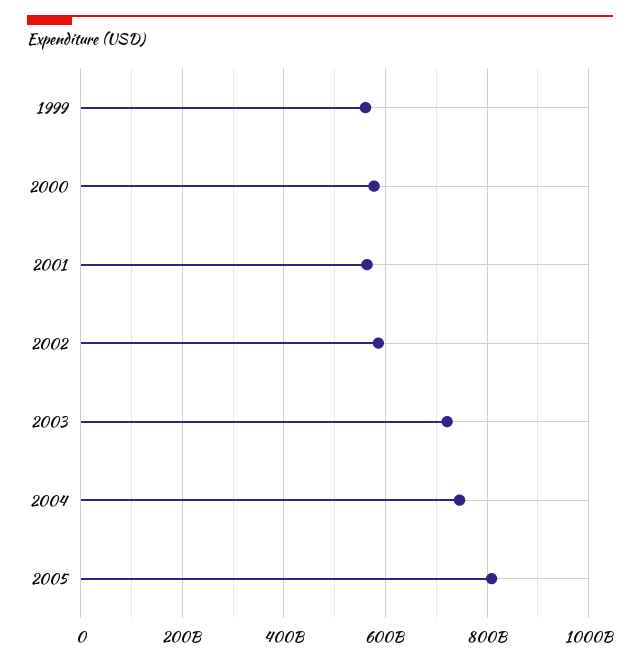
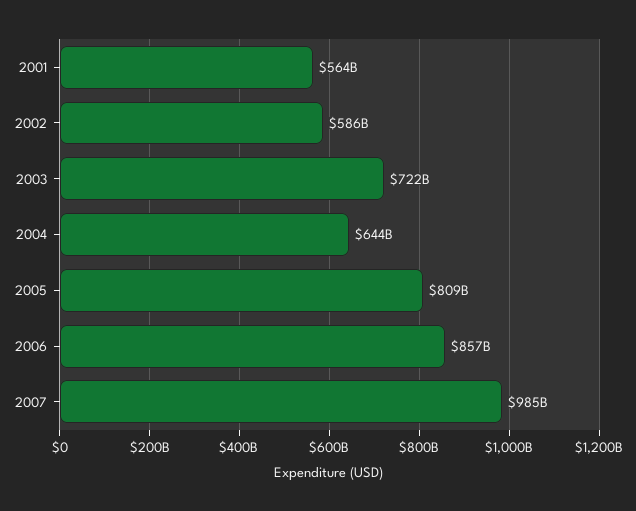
1999: 560000000000 -> none
2000: 580000000000 -> none
2004: 740000000000 -> 644000000000
2006: none -> 857000000000
2007: none -> 985000000000

